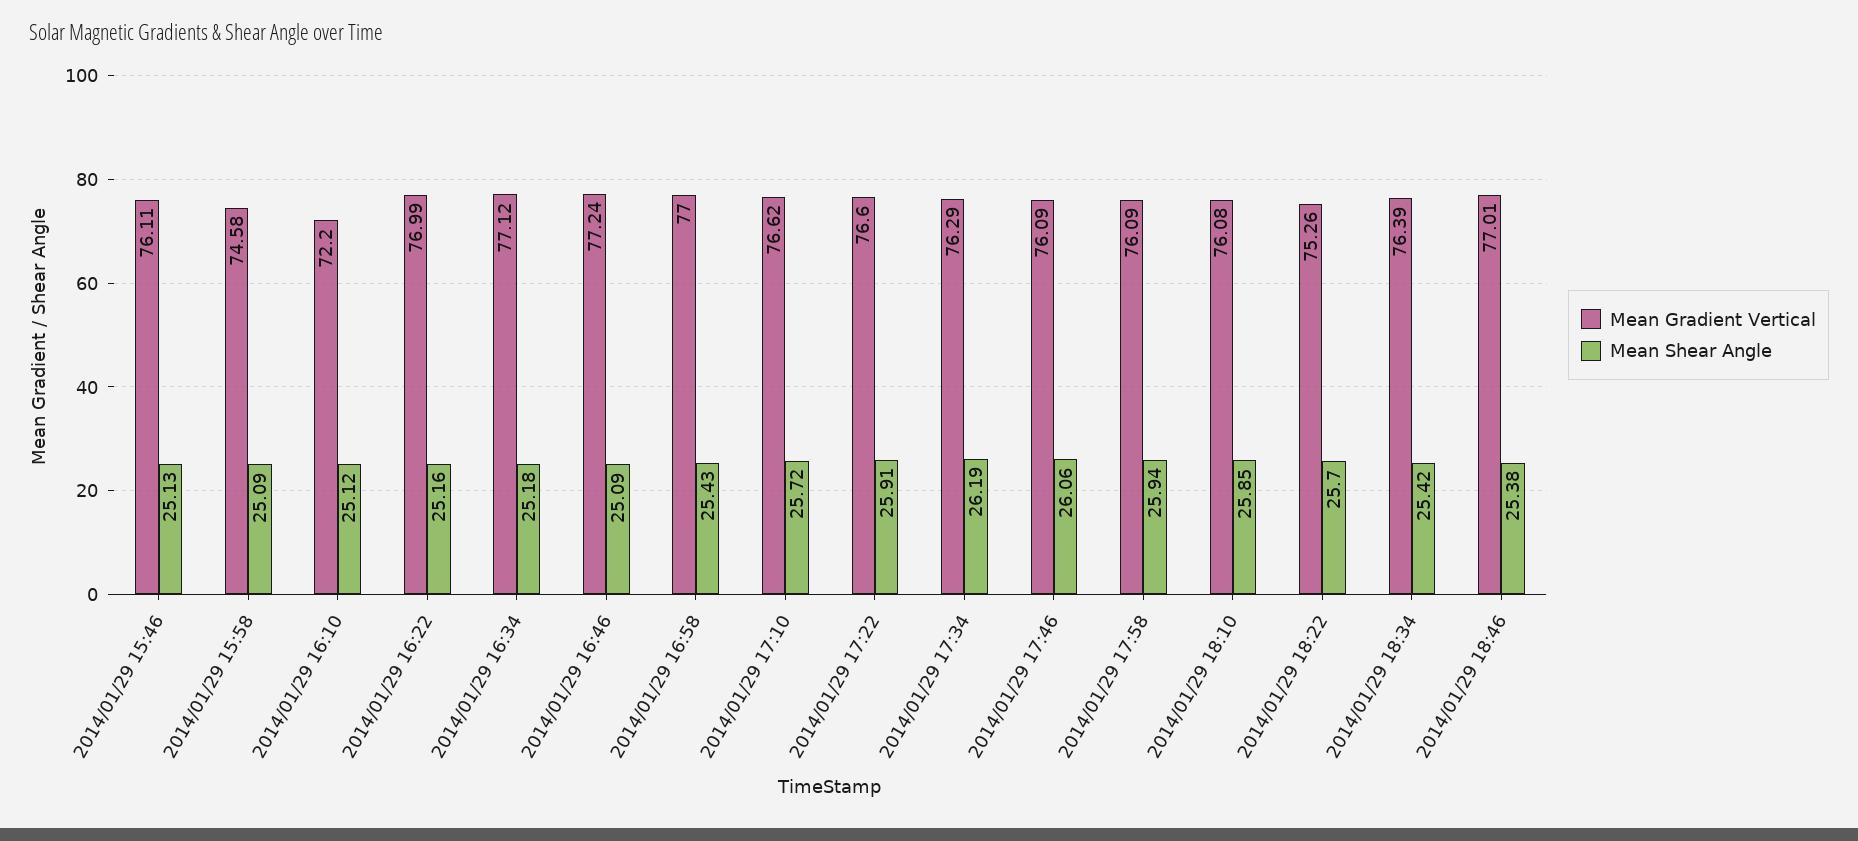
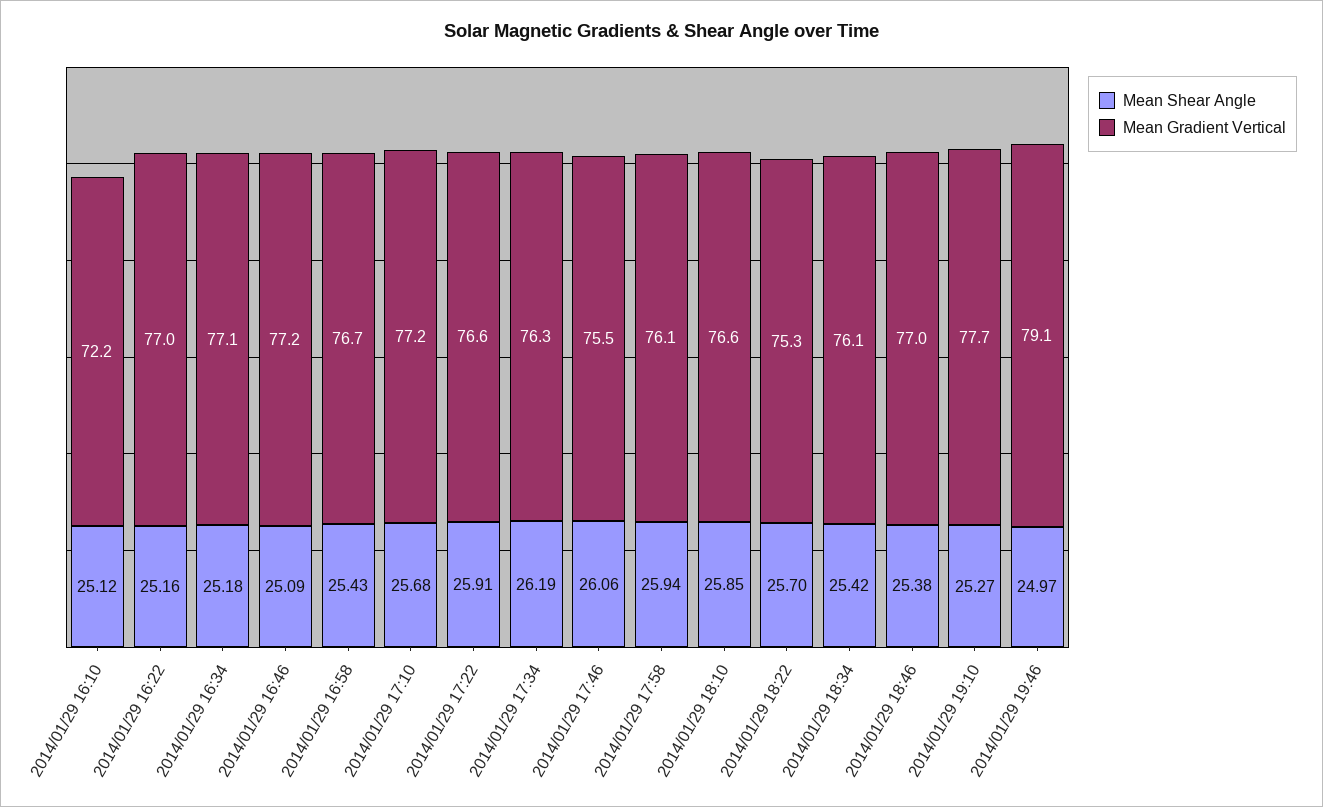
Mean Gradient Vertical, 2014/01/29 15:46: 76.11 -> none
Mean Shear Angle, 2014/01/29 15:46: 25.13 -> none
Mean Gradient Vertical, 2014/01/29 15:58: 74.58 -> none
Mean Shear Angle, 2014/01/29 15:58: 25.09 -> none
Mean Gradient Vertical, 2014/01/29 16:58: 77 -> 76.7
Mean Gradient Vertical, 2014/01/29 17:10: 76.62 -> 77.2
Mean Shear Angle, 2014/01/29 17:10: 25.72 -> 25.68
Mean Gradient Vertical, 2014/01/29 17:46: 76.09 -> 75.5
Mean Gradient Vertical, 2014/01/29 18:10: 76.08 -> 76.6
Mean Gradient Vertical, 2014/01/29 18:34: 76.39 -> 76.1
Mean Shear Angle, 2014/01/29 19:10: none -> 25.27
Mean Gradient Vertical, 2014/01/29 19:10: none -> 77.7
Mean Shear Angle, 2014/01/29 19:46: none -> 24.97
Mean Gradient Vertical, 2014/01/29 19:46: none -> 79.1

